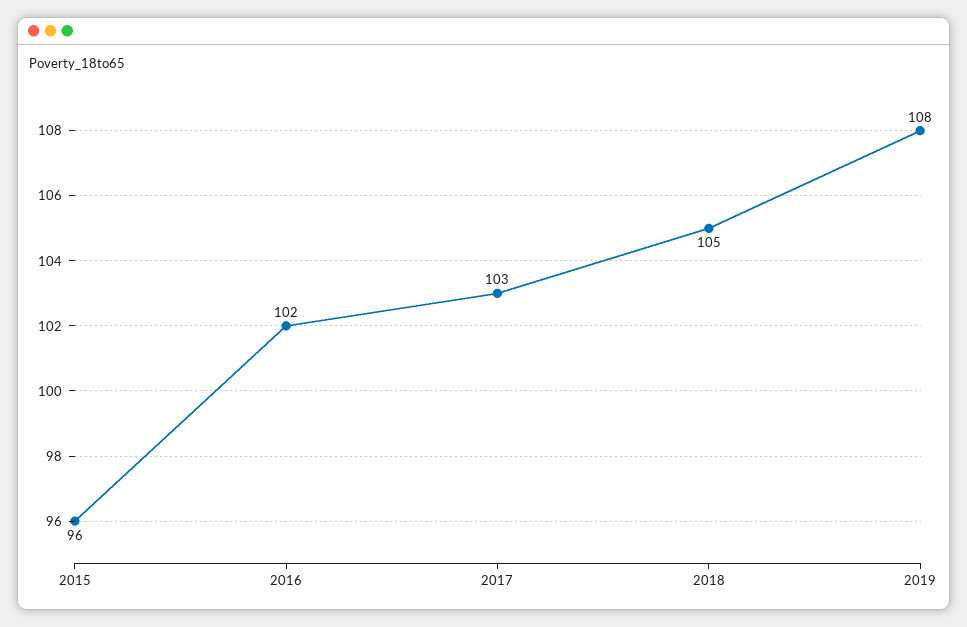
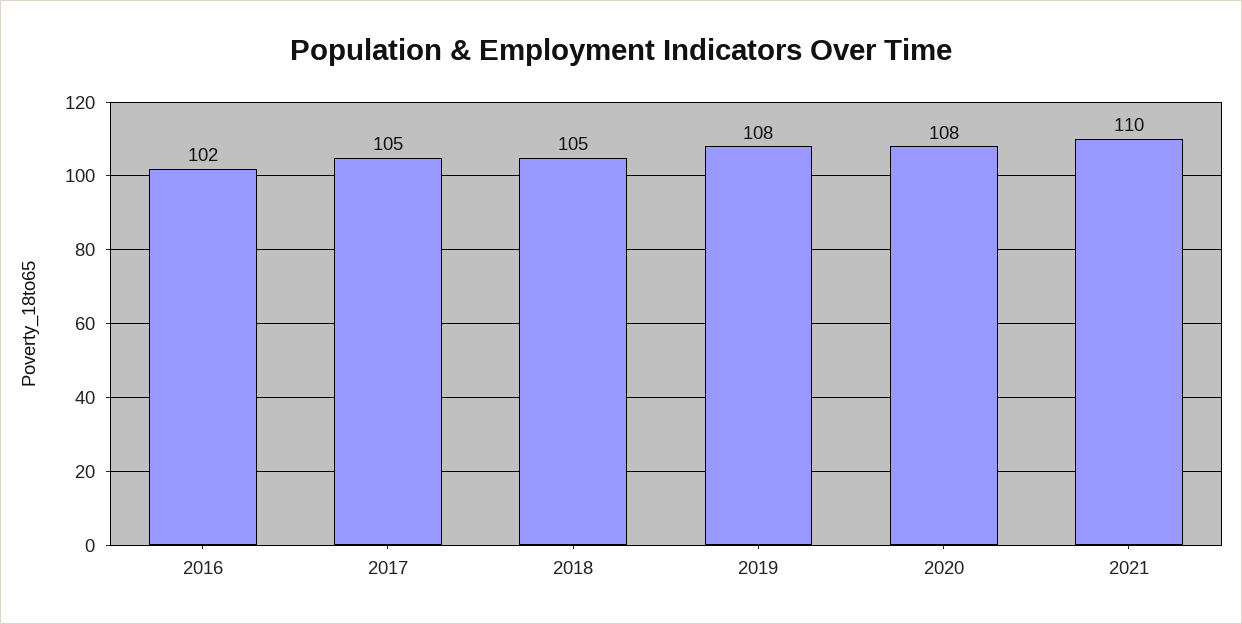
2015: 96 -> none
2017: 103 -> 105
2020: none -> 108
2021: none -> 110

